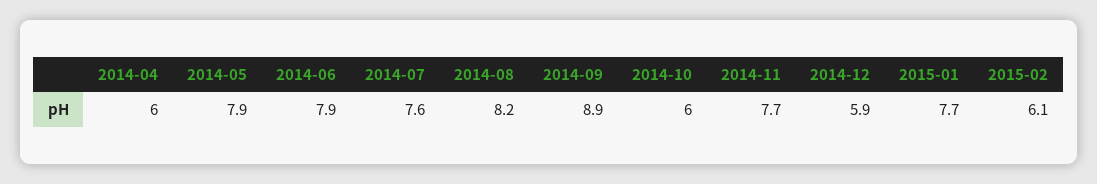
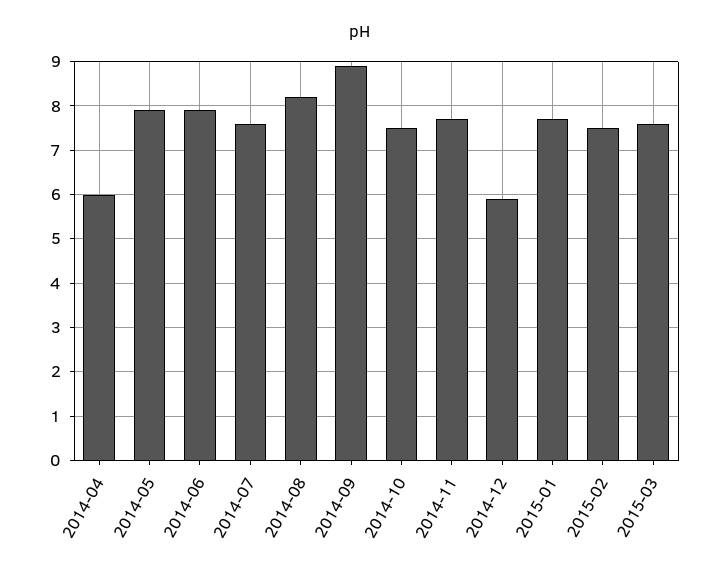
2014-10: 6 -> 7.5
2015-02: 6.1 -> 7.5
2015-03: none -> 7.5

